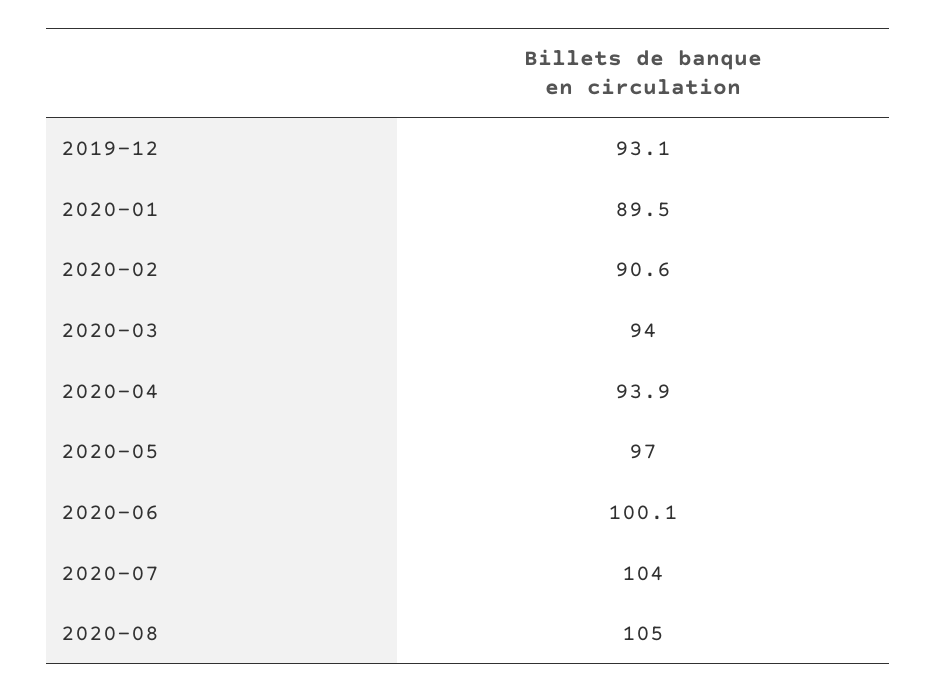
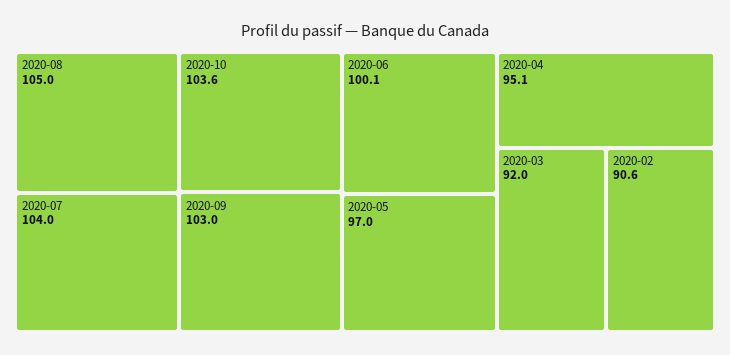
2019-12: 93.1 -> none
2020-01: 89.5 -> none
2020-03: 94 -> 92
2020-04: 93.9 -> 95.1
2020-10: none -> 103.6
2020-09: none -> 103

